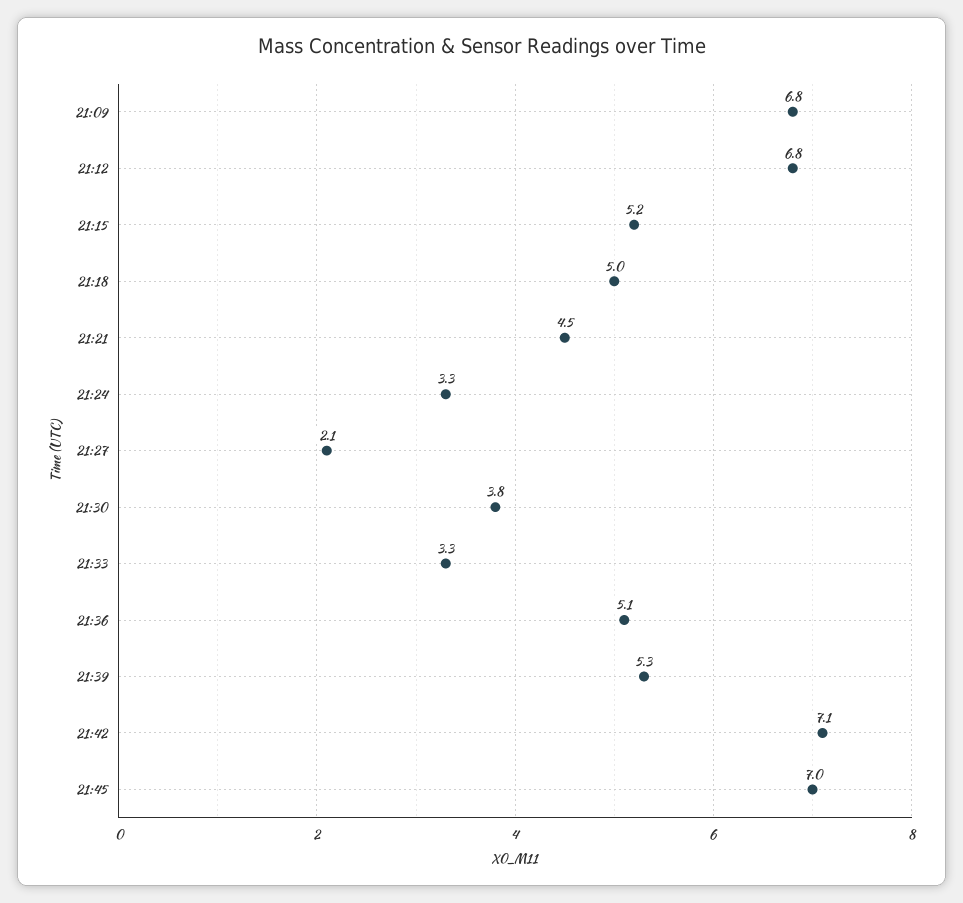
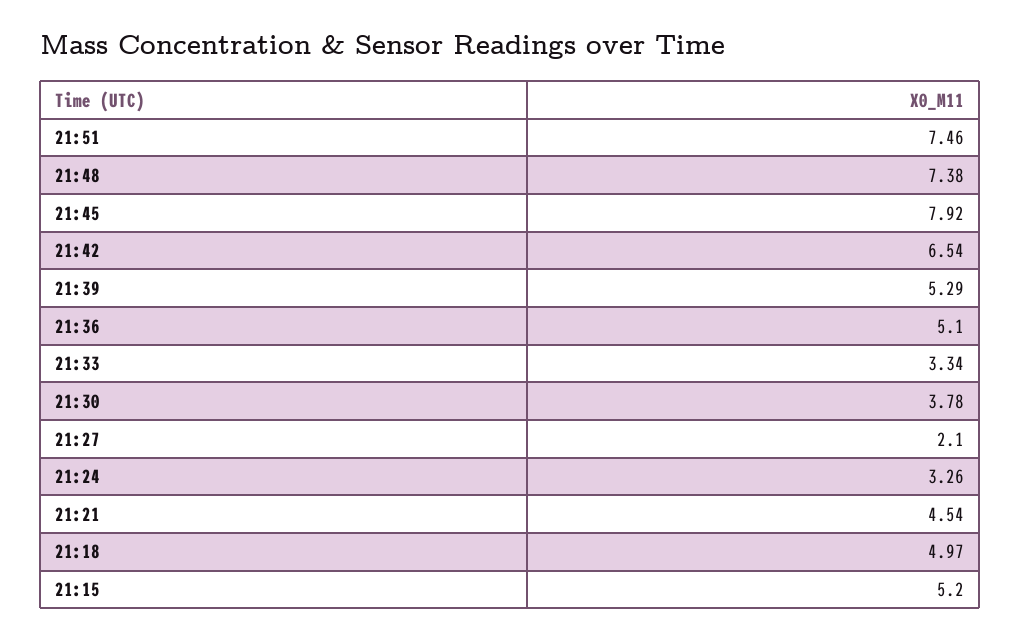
21:09: 6.8 -> none
21:12: 6.8 -> none
21:42: 7.1 -> 6.54
21:45: 7 -> 7.92
21:51: none -> 7.46
21:48: none -> 7.38

